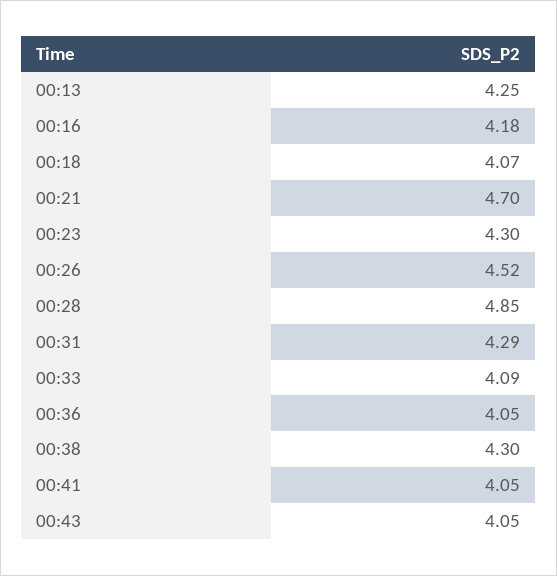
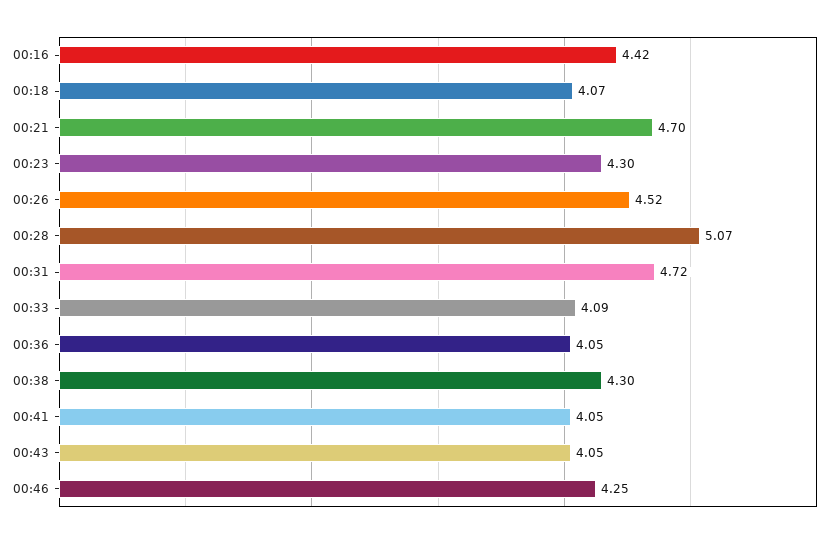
00:13: 4.25 -> none
00:16: 4.18 -> 4.42
00:28: 4.85 -> 5.07
00:31: 4.29 -> 4.72
00:46: none -> 4.25

